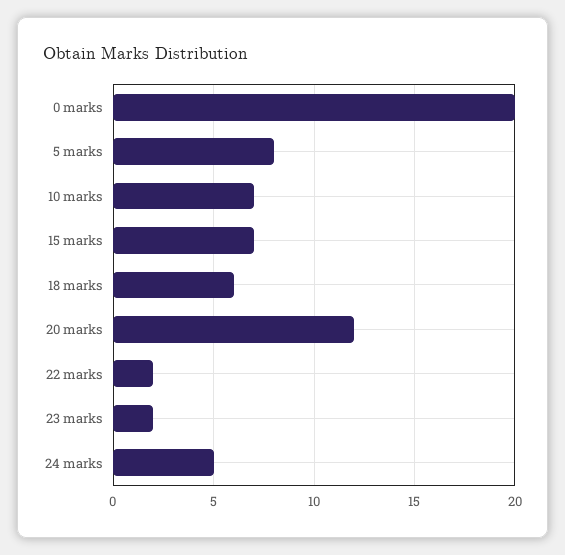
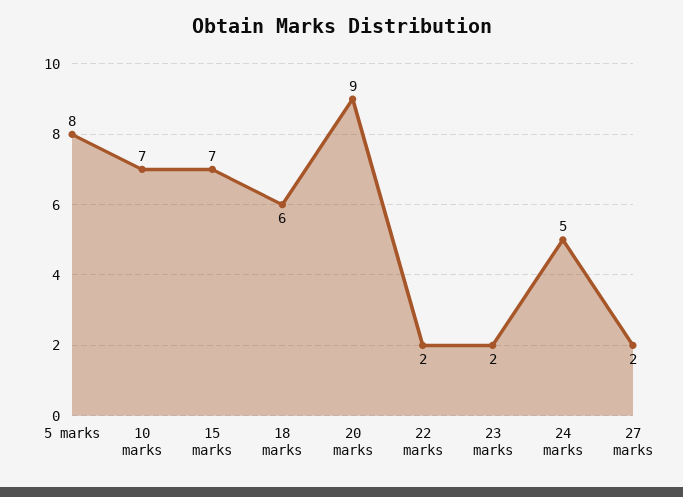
0 marks: 20 -> none
20 marks: 12 -> 9
27 marks: none -> 2

